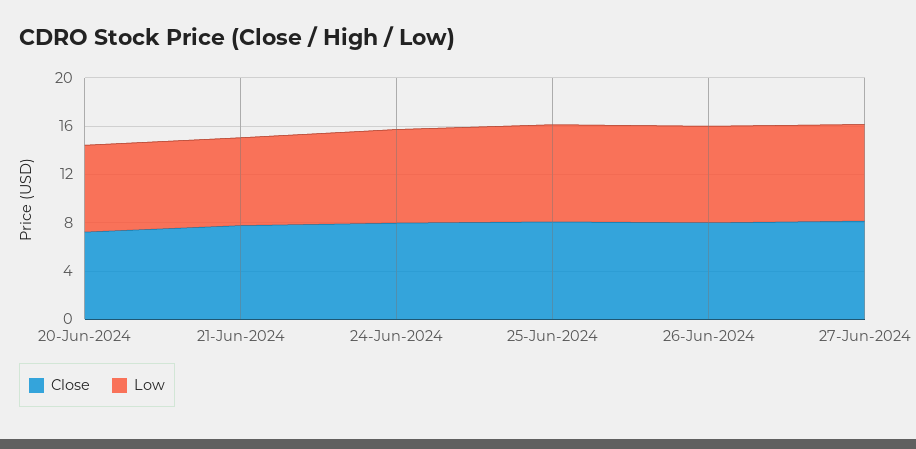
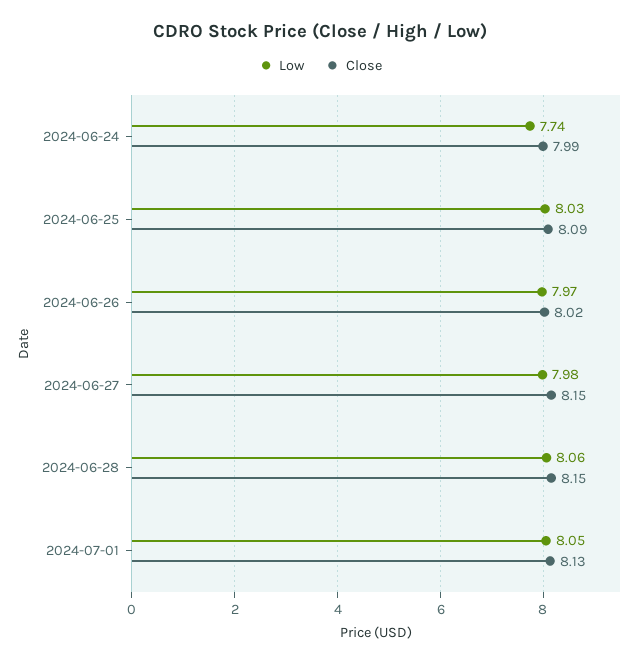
Close, 20-Jun-2024: 7 -> none
Low, 20-Jun-2024: 7 -> none
Close, 21-Jun-2024: 8 -> none
Low, 21-Jun-2024: 7 -> none
Low, 2024-06-28: none -> 8.06
Close, 2024-06-28: none -> 8.15
Low, 2024-07-01: none -> 8.05
Close, 2024-07-01: none -> 8.13

